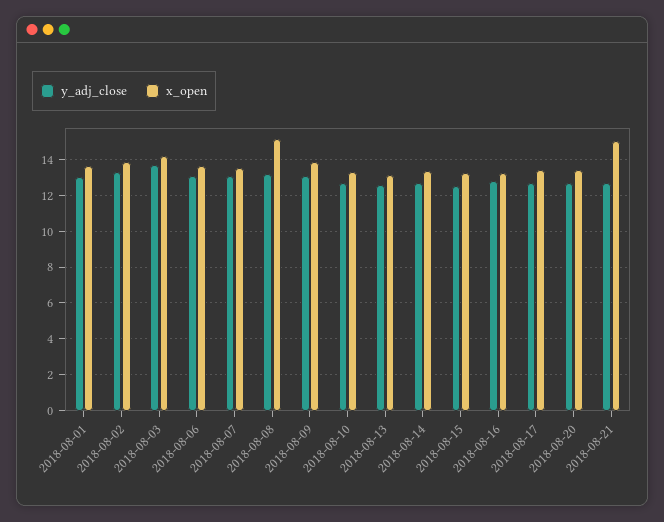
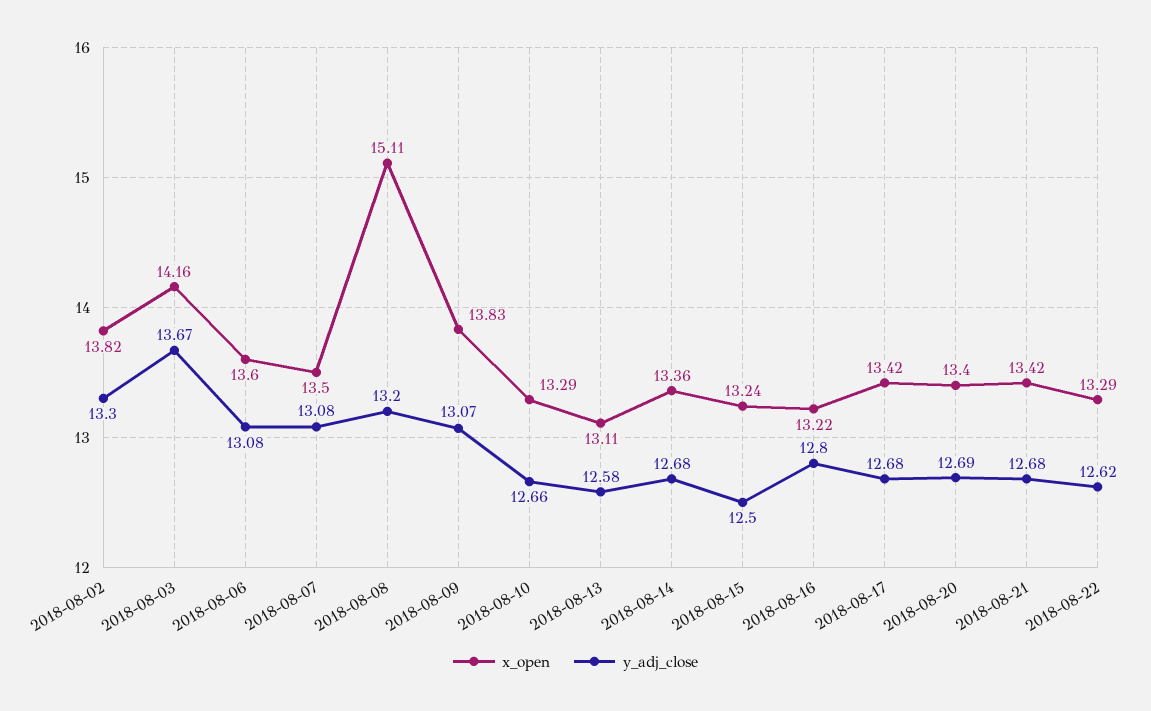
y_adj_close, 2018-08-01: 13 -> none
x_open, 2018-08-01: 13.5 -> none
x_open, 2018-08-21: 15 -> 13.42
x_open, 2018-08-22: none -> 13.29
y_adj_close, 2018-08-22: none -> 12.62

